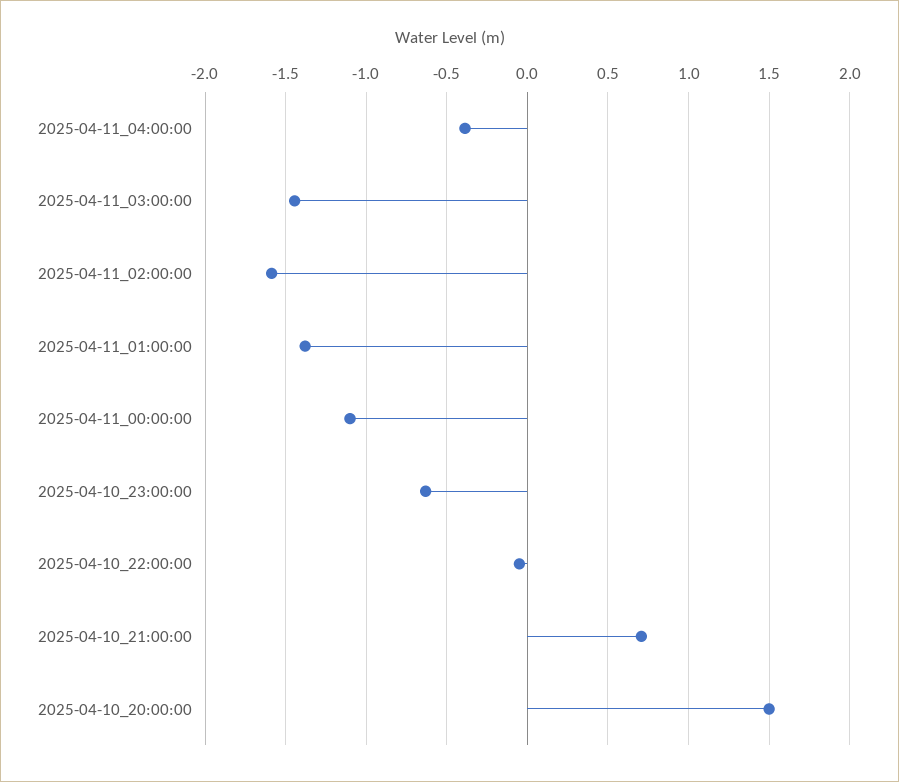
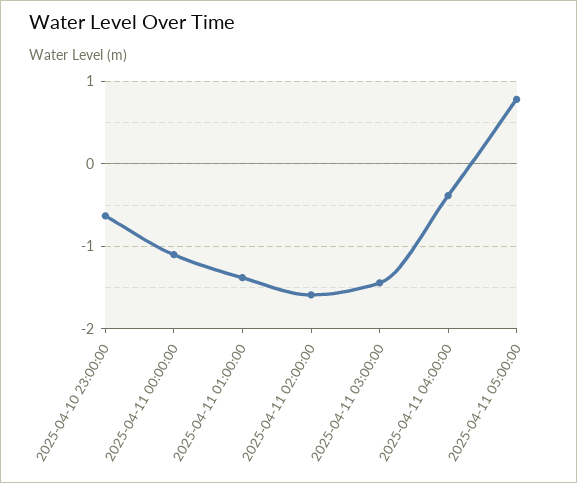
2025-04-10_22:00:00: -0.05 -> none
2025-04-10_21:00:00: 0.7 -> none
2025-04-10_20:00:00: 1.5 -> none
2025-04-11 05:00:00: none -> 0.8

